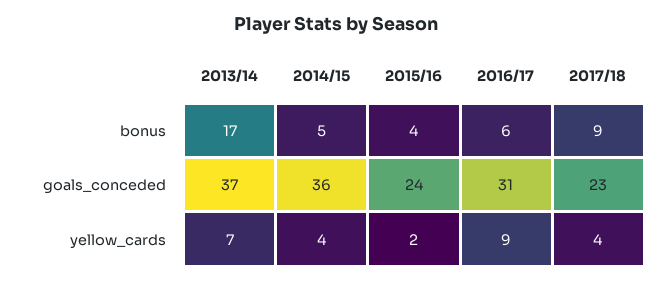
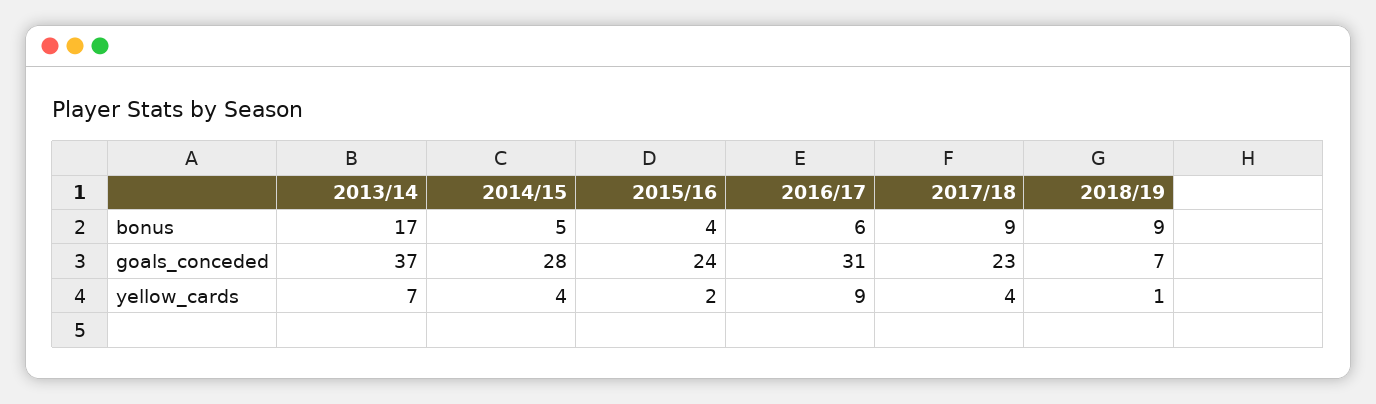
2014/15, goals_conceded: 36 -> 28
2018/19, bonus: none -> 9
2018/19, goals_conceded: none -> 7
2018/19, yellow_cards: none -> 1

